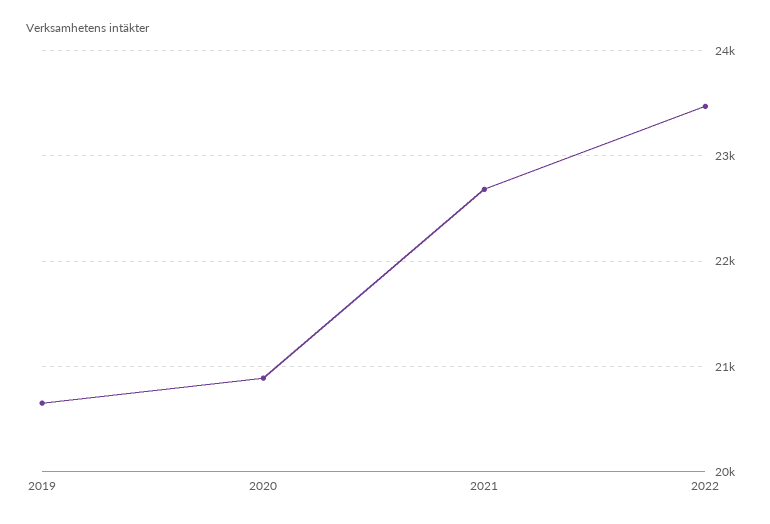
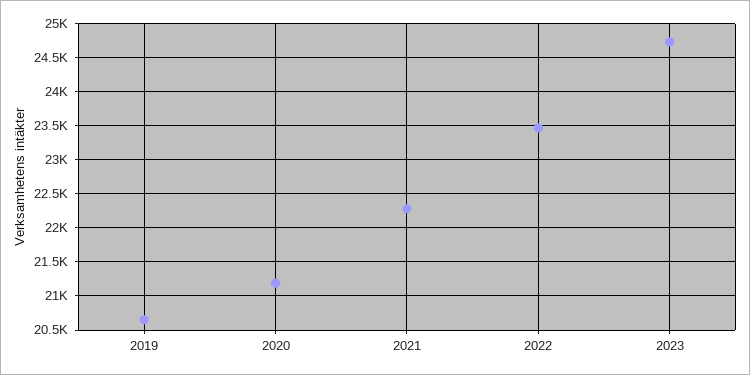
2020: 20900 -> 21200
2021: 22700 -> 22300
2023: none -> 24700

